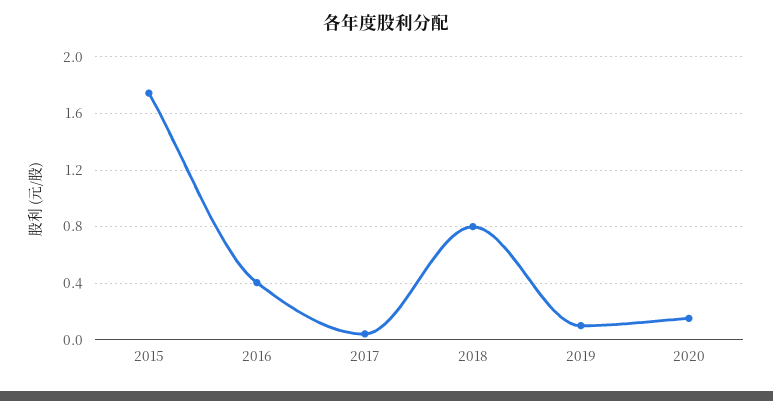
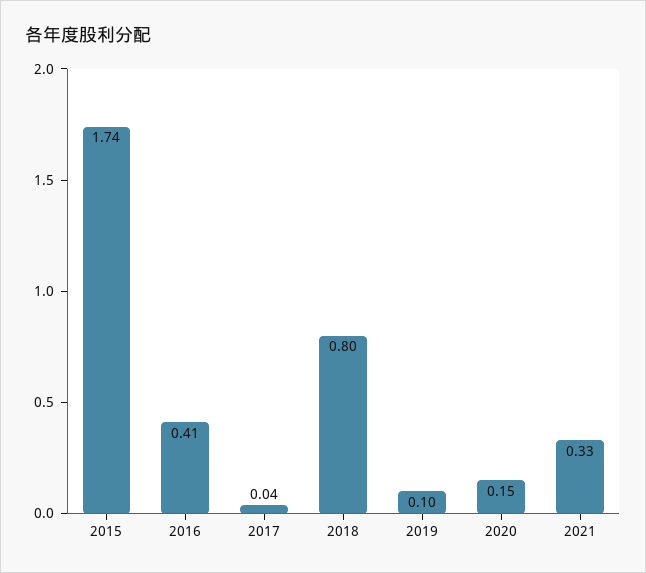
2021: none -> 0.33

